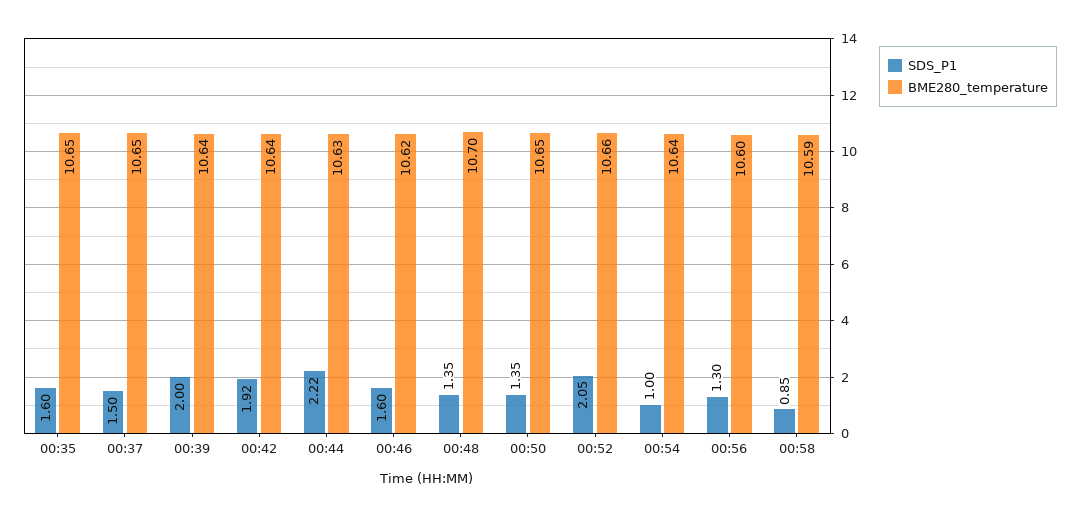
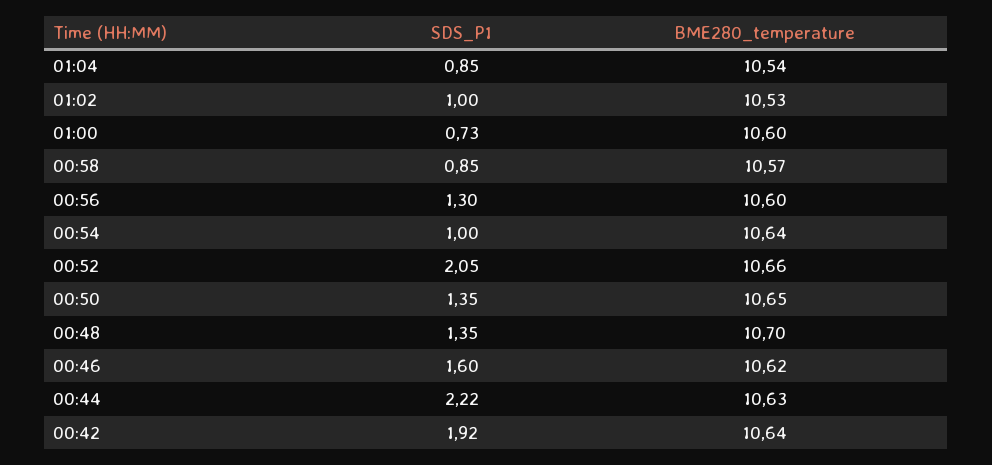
SDS_P1, 00:35: 1.6 -> none
BME280_temperature, 00:35: 10.65 -> none
SDS_P1, 00:37: 1.5 -> none
BME280_temperature, 00:37: 10.65 -> none
SDS_P1, 00:39: 2 -> none
BME280_temperature, 00:39: 10.64 -> none
BME280_temperature, 00:58: 10.59 -> 10.57
SDS_P1, 01:04: none -> 0.85
BME280_temperature, 01:04: none -> 10.54
SDS_P1, 01:02: none -> 1
BME280_temperature, 01:02: none -> 10.53
SDS_P1, 01:00: none -> 0.73
BME280_temperature, 01:00: none -> 10.6

